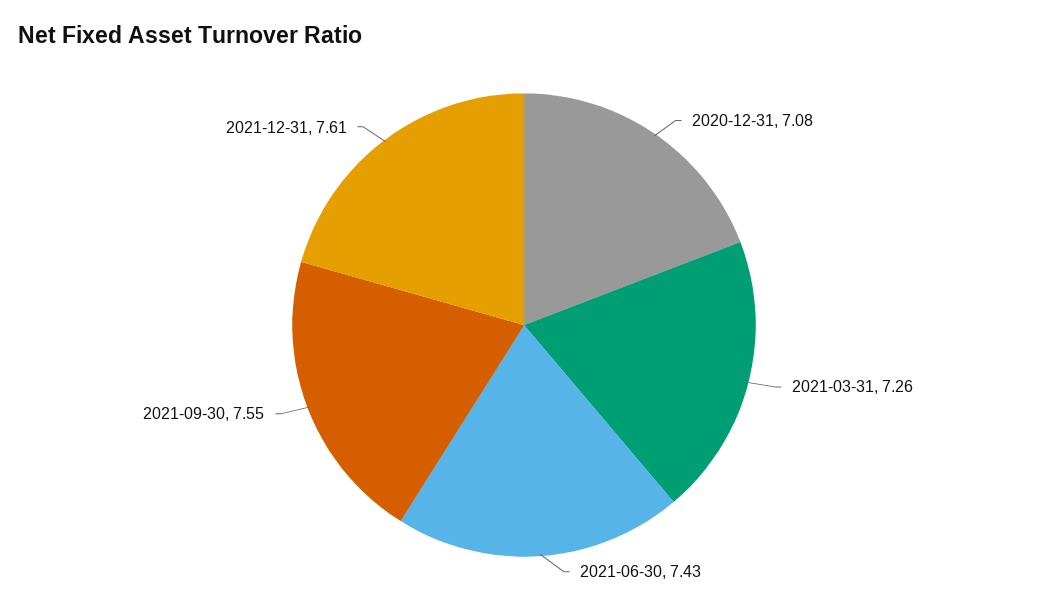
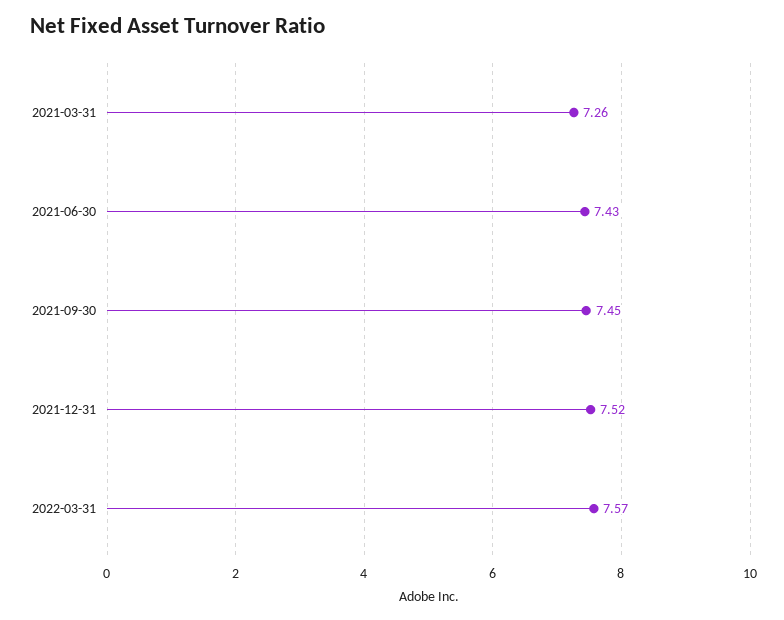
2020-12-31: 7.08 -> none
2021-09-30: 7.55 -> 7.45
2021-12-31: 7.61 -> 7.52
2022-03-31: none -> 7.57

